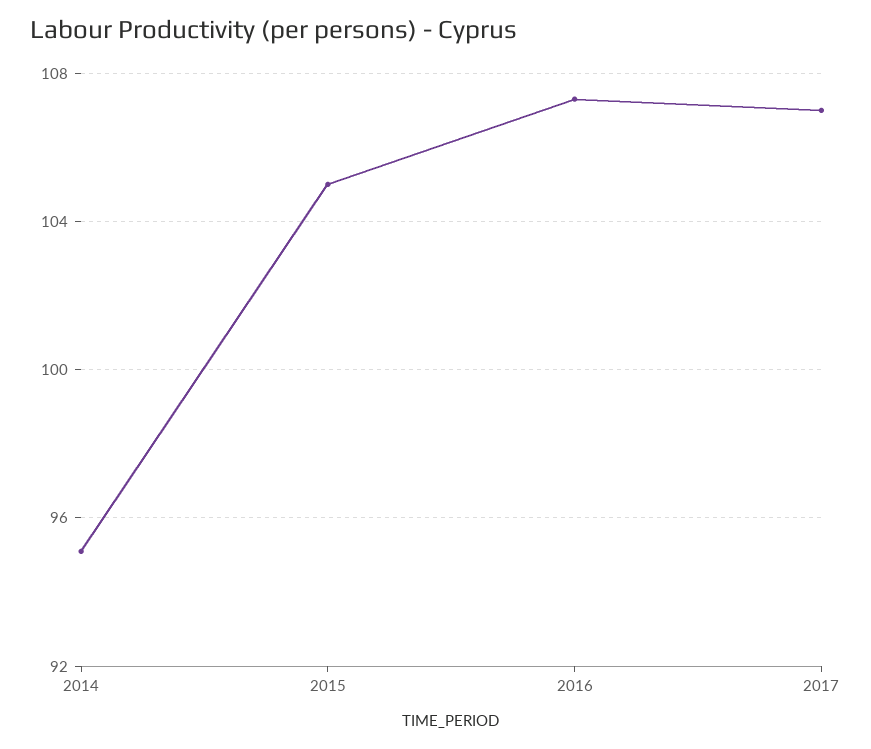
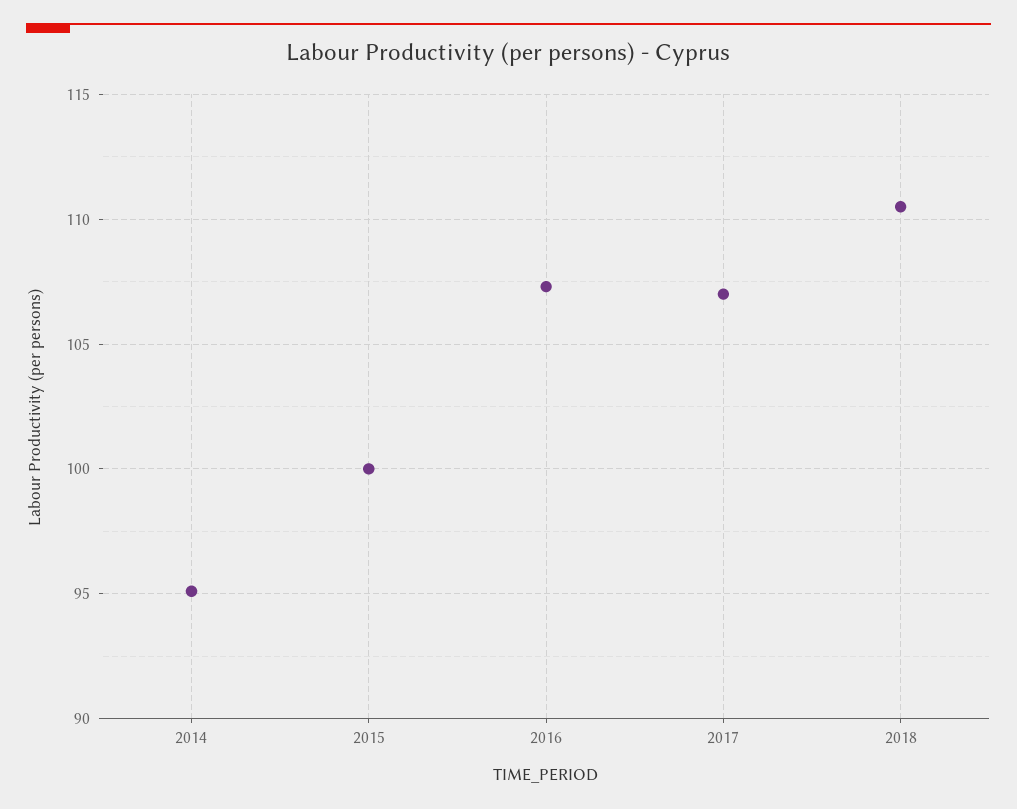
2015: 105 -> 100
2018: none -> 110.5

